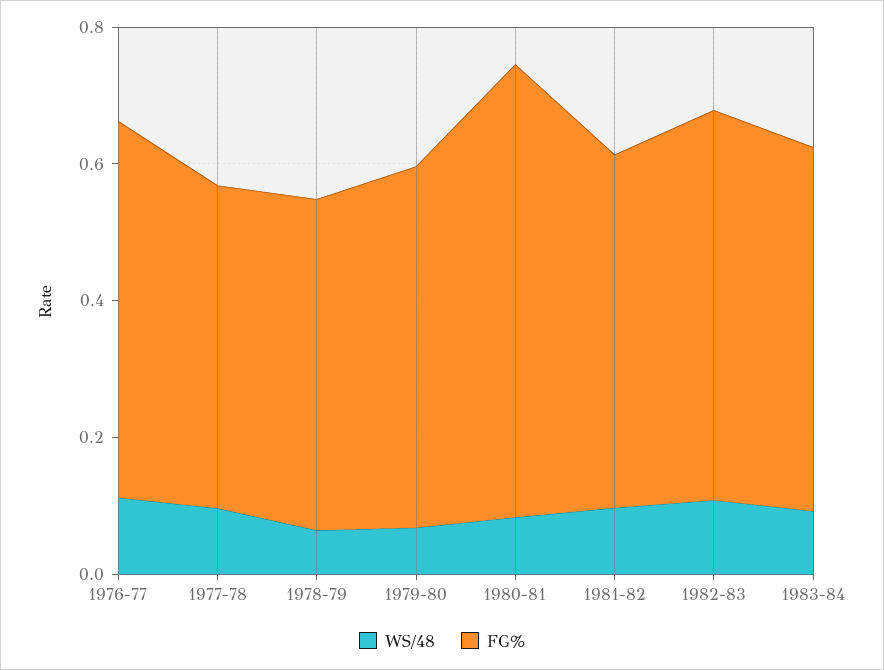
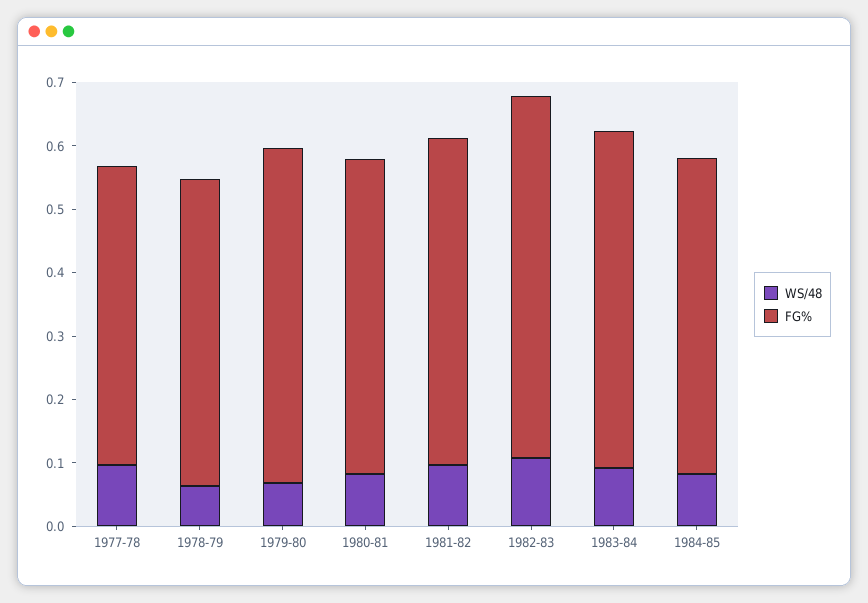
WS/48, 1976-77: 0.1 -> none
FG%, 1976-77: 0.55 -> none
FG%, 1980-81: 0.65 -> 0.5
WS/48, 1984-85: none -> 0.08
FG%, 1984-85: none -> 0.5

